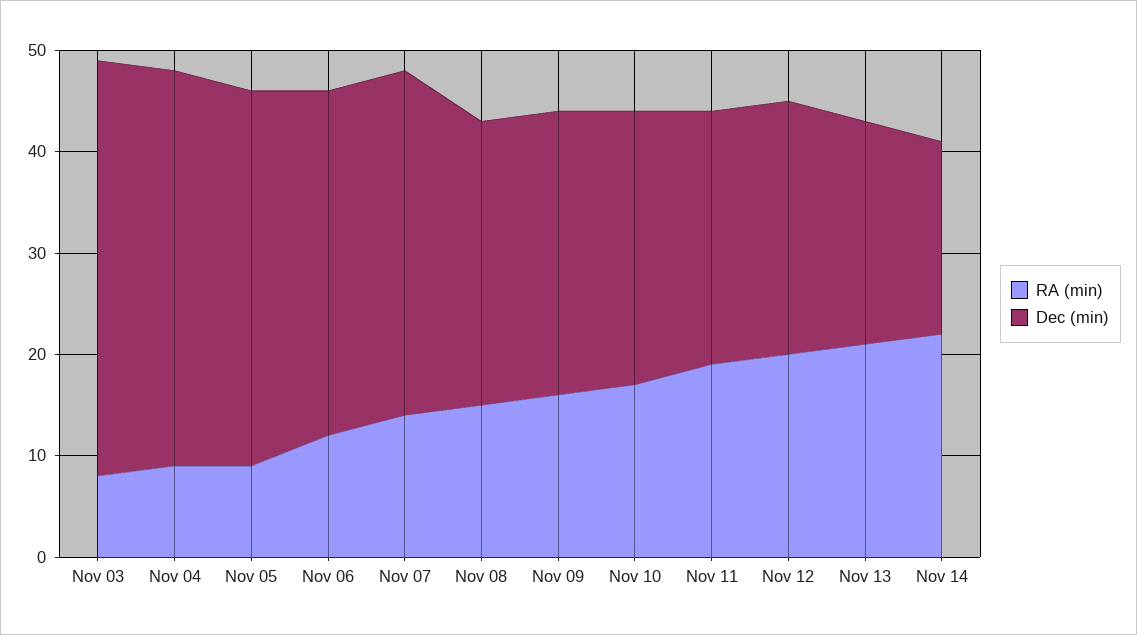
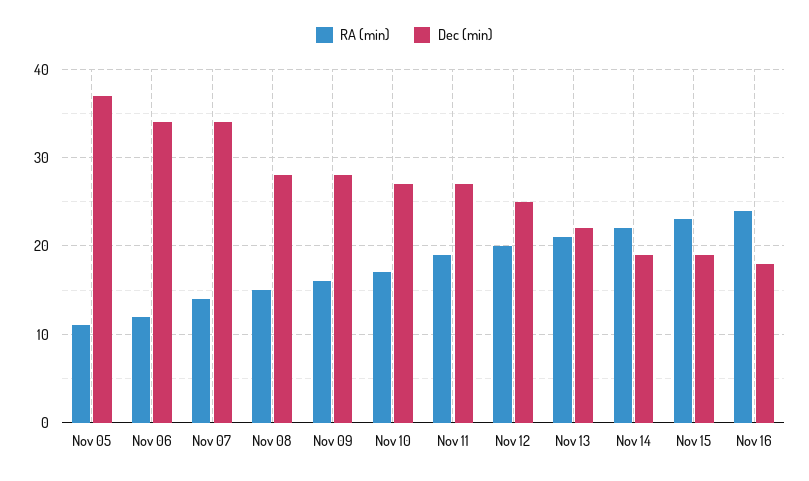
RA (min), Nov 03: 8 -> none
Dec (min), Nov 03: 41 -> none
RA (min), Nov 04: 9 -> none
Dec (min), Nov 04: 39 -> none
RA (min), Nov 05: 9 -> 11
Dec (min), Nov 11: 25 -> 27
RA (min), Nov 15: none -> 23
Dec (min), Nov 15: none -> 19
RA (min), Nov 16: none -> 24
Dec (min), Nov 16: none -> 18

